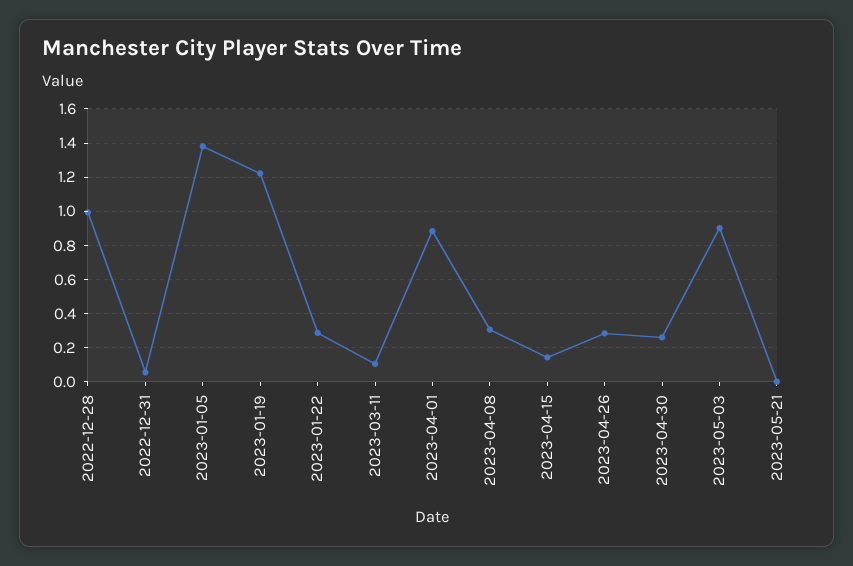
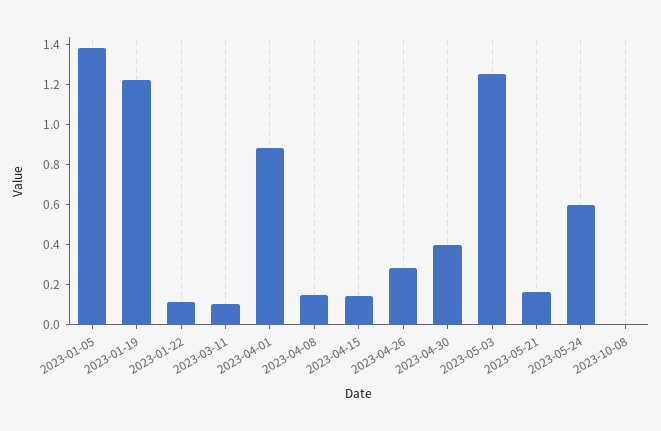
2022-12-28: 1 -> none
2022-12-31: 0.05 -> none
2023-01-22: 0.3 -> 0.1
2023-04-08: 0.3 -> 0.15
2023-04-30: 0.25 -> 0.4
2023-05-03: 0.9 -> 1.25
2023-05-21: 0 -> 0.15
2023-05-24: none -> 0.6
2023-10-08: none -> 0

